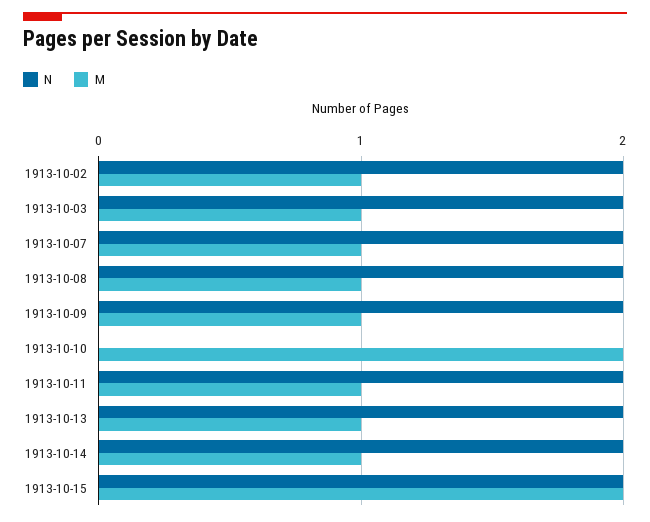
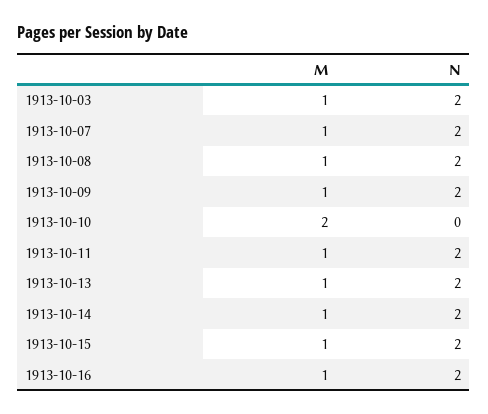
N, 1913-10-02: 2 -> none
M, 1913-10-02: 1 -> none
M, 1913-10-15: 2 -> 1
M, 1913-10-16: none -> 1
N, 1913-10-16: none -> 2

